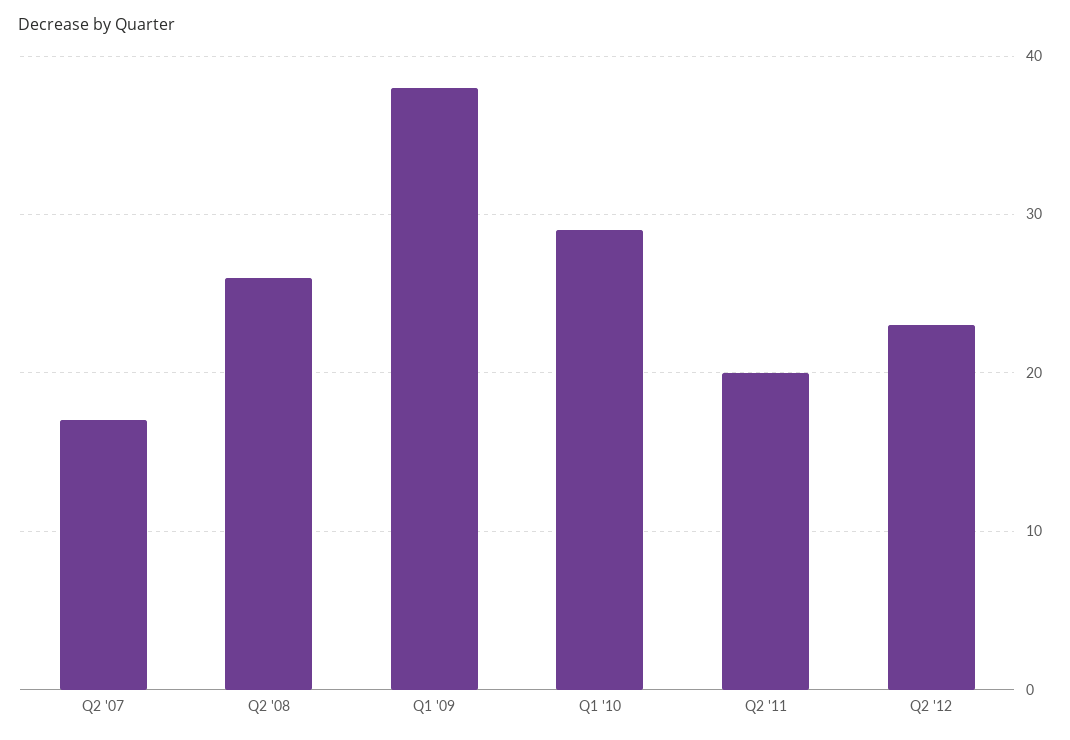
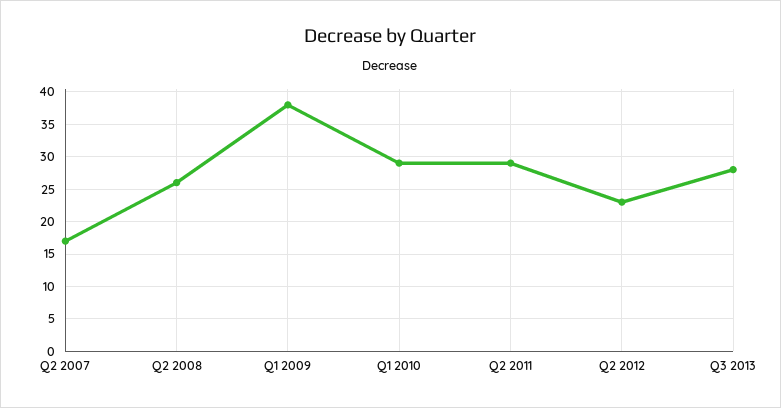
Q2 '11: 20 -> 29
Q3 2013: none -> 28

